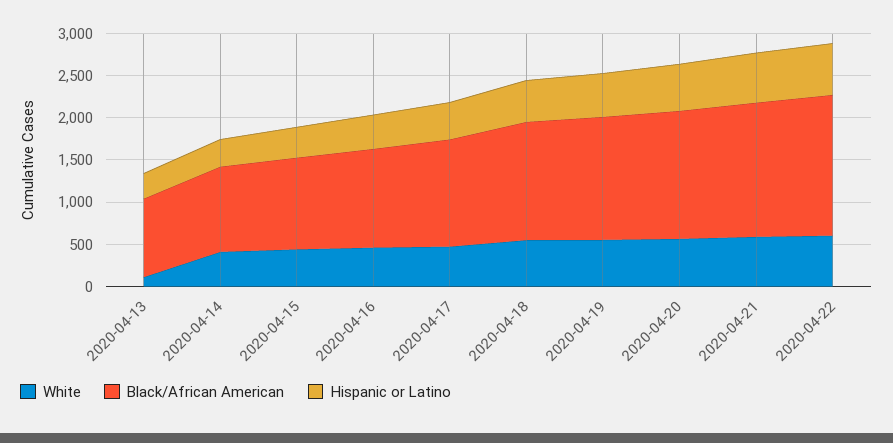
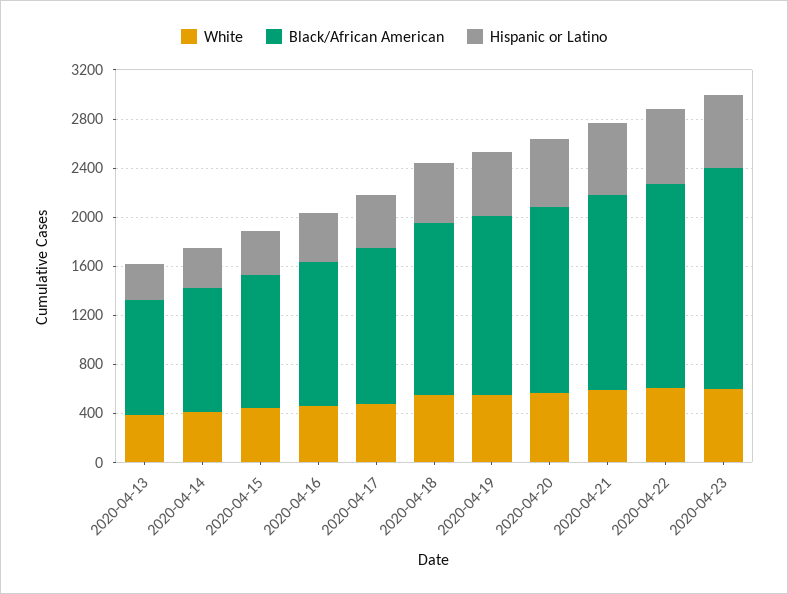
White, 2020-04-13: 100 -> 400
White, 2020-04-23: none -> 600
Black/African American, 2020-04-23: none -> 1800
Hispanic or Latino, 2020-04-23: none -> 600

